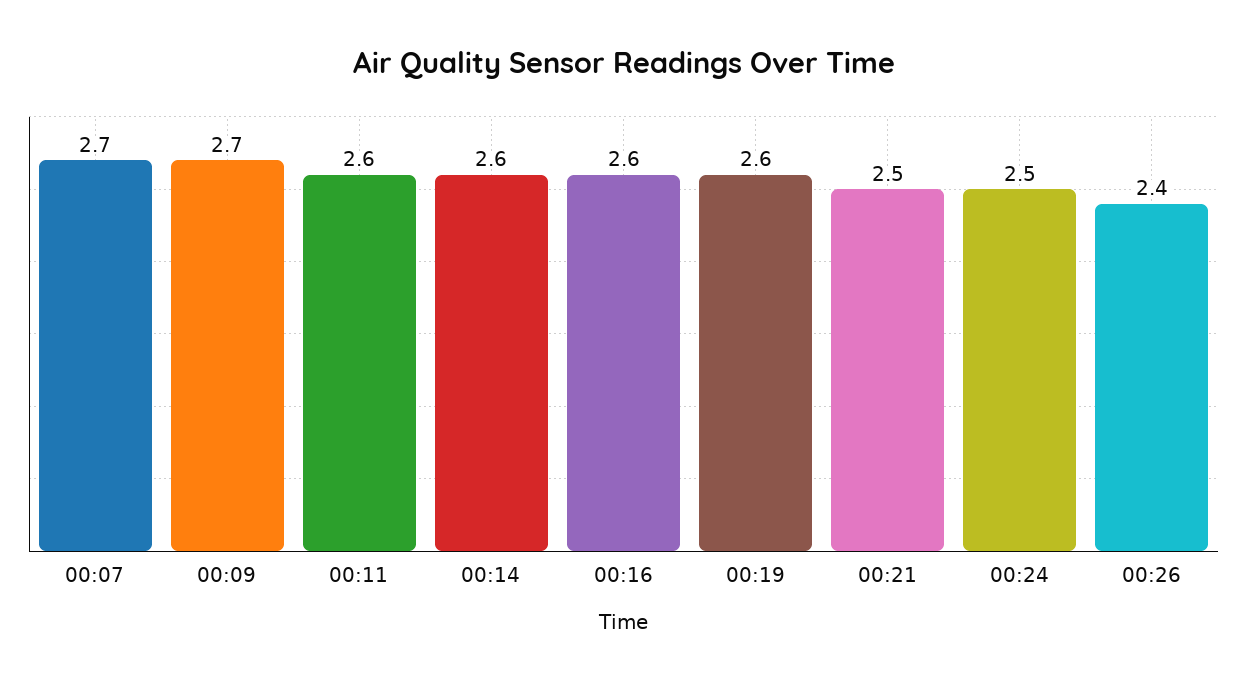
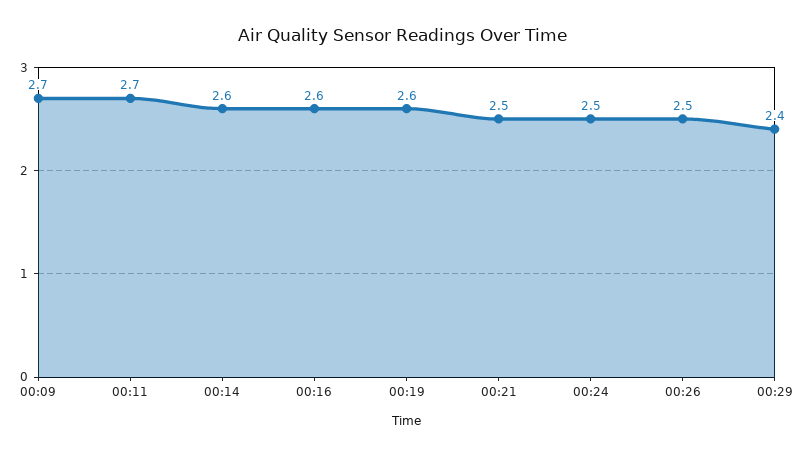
00:07: 2.7 -> none
00:11: 2.6 -> 2.7
00:26: 2.4 -> 2.5
00:29: none -> 2.4

